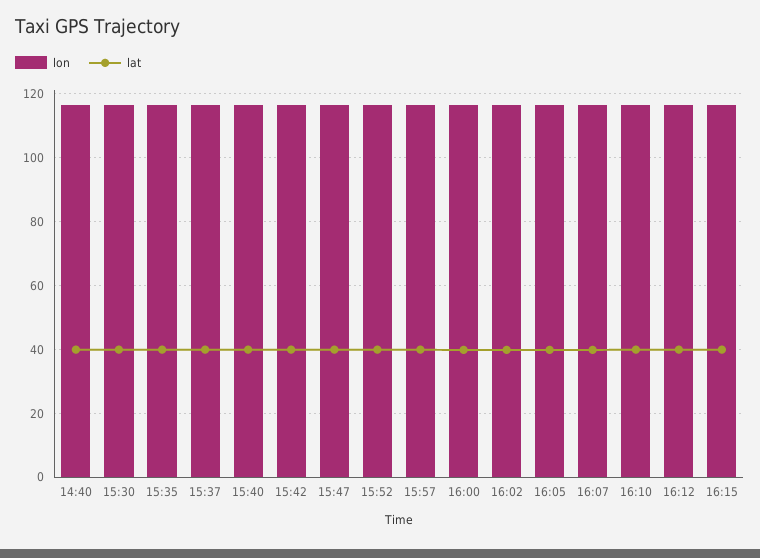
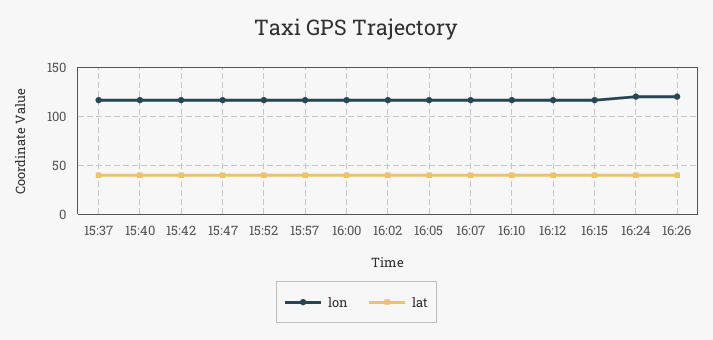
lon, 14:40: 116 -> none
lat, 14:40: 40 -> none
lon, 15:30: 116 -> none
lat, 15:30: 40 -> none
lon, 15:35: 116 -> none
lat, 15:35: 40 -> none
lon, 16:24: none -> 120
lat, 16:24: none -> 40
lon, 16:26: none -> 120
lat, 16:26: none -> 40

